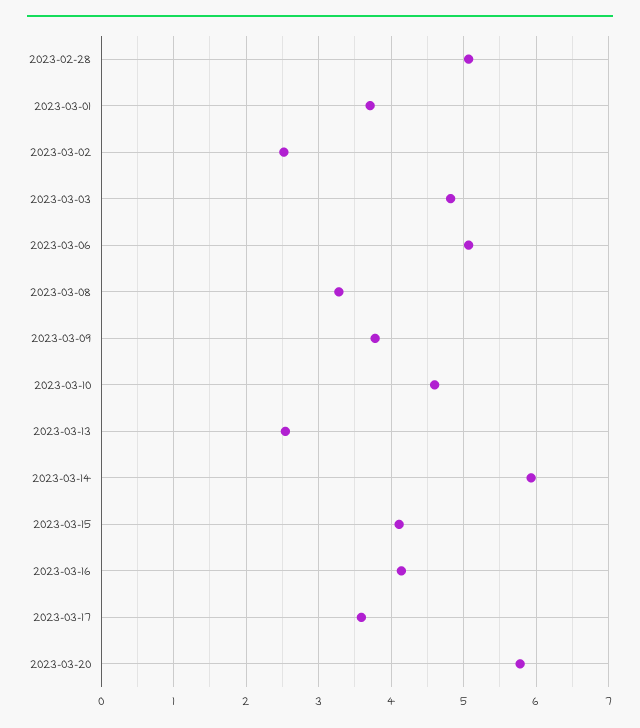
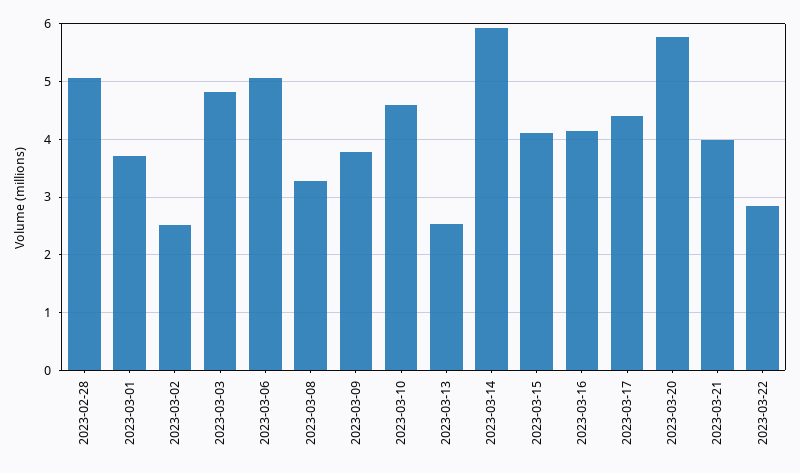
2023-03-17: 3.6 -> 4.4
2023-03-21: none -> 4
2023-03-22: none -> 2.8

